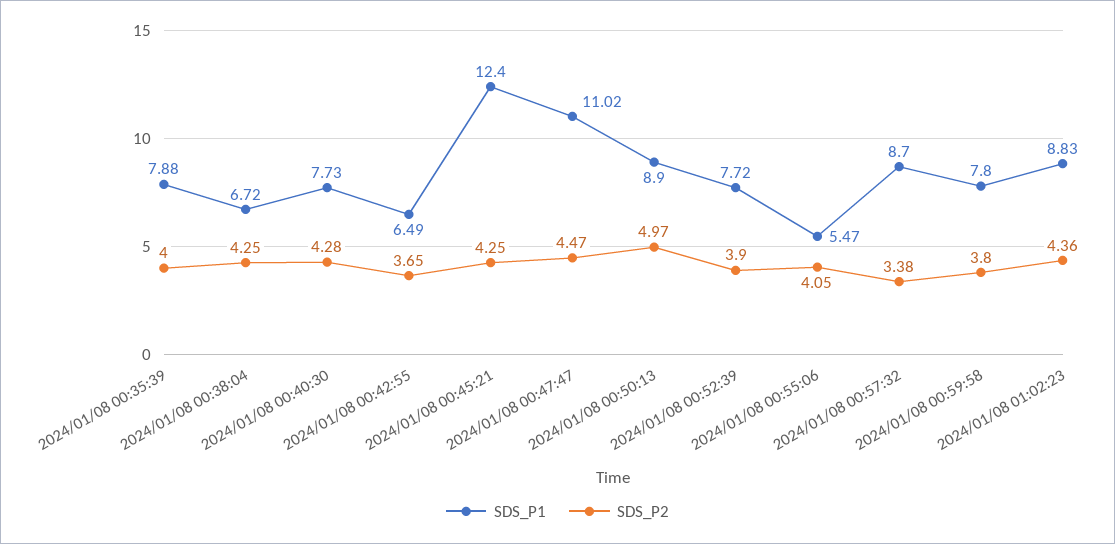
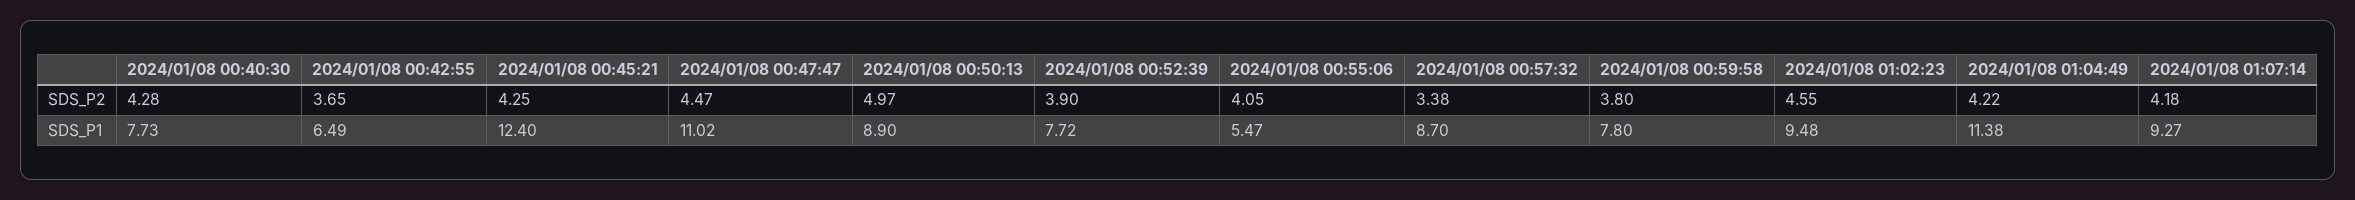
SDS_P1, 2024/01/08 00:35:39: 7.88 -> none
SDS_P2, 2024/01/08 00:35:39: 4 -> none
SDS_P1, 2024/01/08 00:38:04: 6.72 -> none
SDS_P2, 2024/01/08 00:38:04: 4.25 -> none
SDS_P1, 2024/01/08 01:02:23: 8.83 -> 9.48
SDS_P2, 2024/01/08 01:02:23: 4.36 -> 4.55
SDS_P2, 2024/01/08 01:04:49: none -> 4.22
SDS_P2, 2024/01/08 01:07:14: none -> 4.18
SDS_P1, 2024/01/08 01:04:49: none -> 11.38
SDS_P1, 2024/01/08 01:07:14: none -> 9.27

